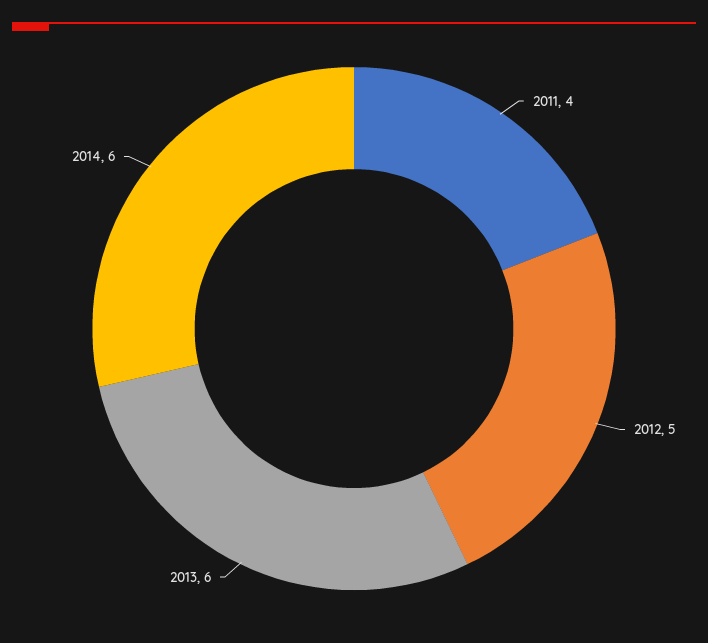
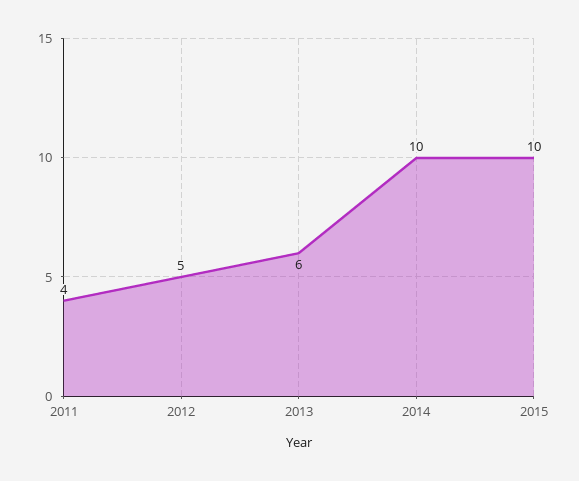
2014: 6 -> 10
2015: none -> 10

